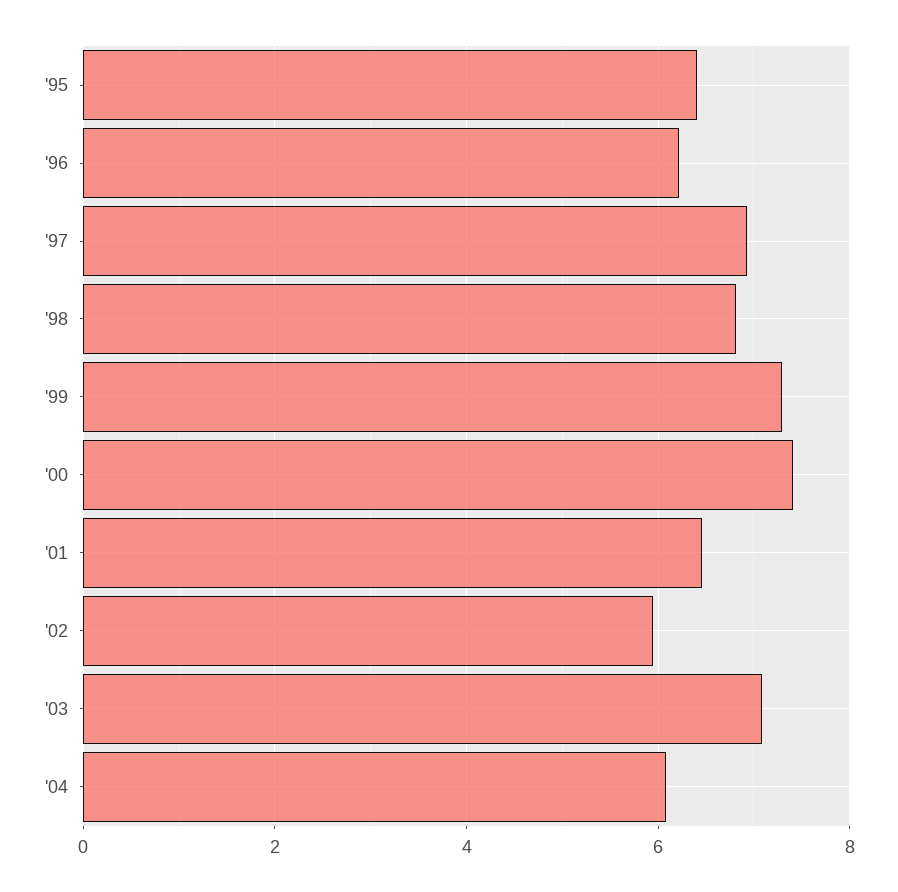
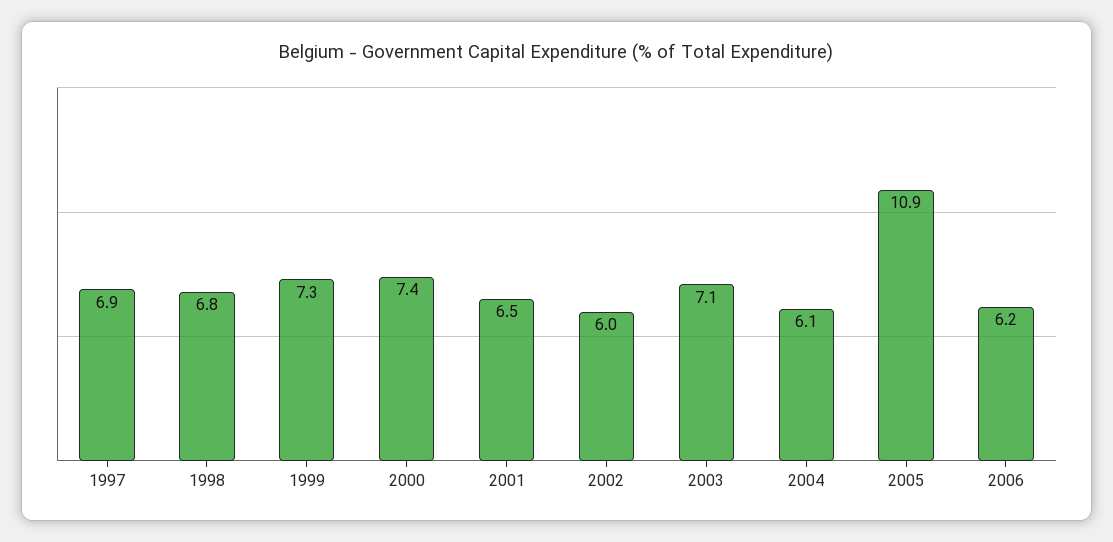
'95: 6.4 -> none
'96: 6.2 -> none
2005: none -> 10.9
2006: none -> 6.2

